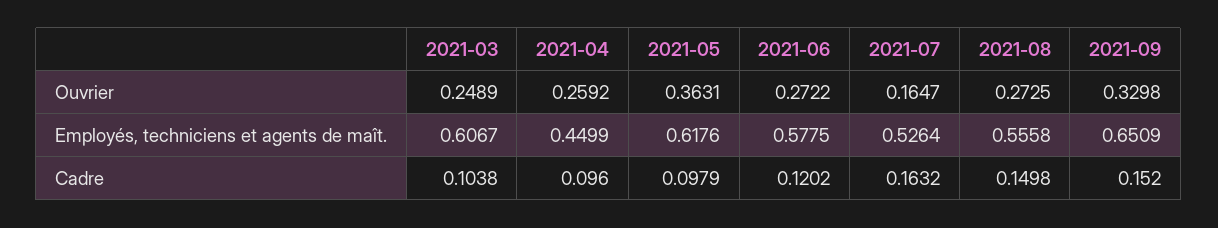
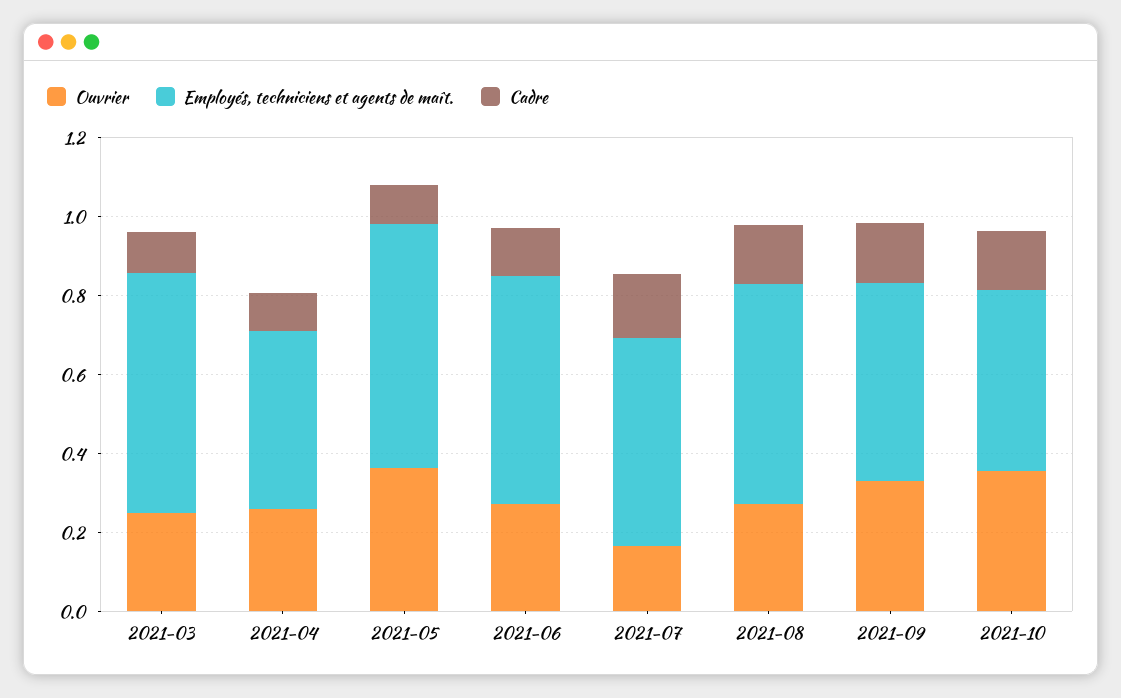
Employés, techniciens et agents de maît., 2021-09: 0.6509 -> 0.5
Ouvrier, 2021-10: none -> 0.35
Employés, techniciens et agents de maît., 2021-10: none -> 0.45
Cadre, 2021-10: none -> 0.15

